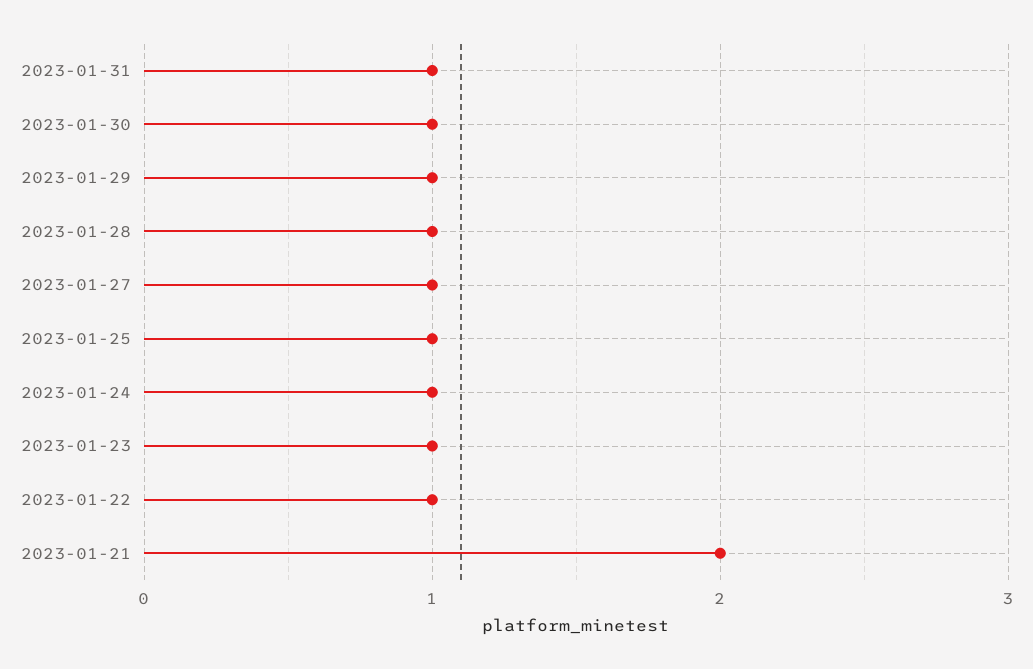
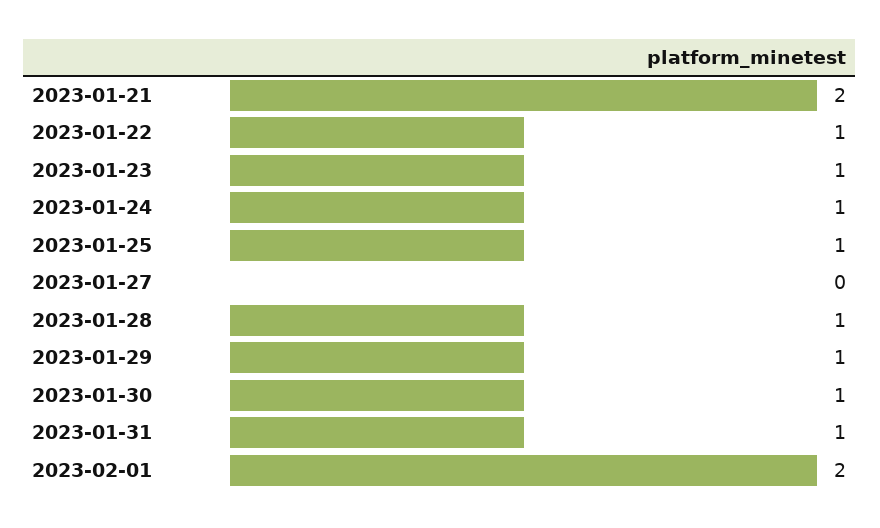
2023-01-27: 1 -> 0
2023-02-01: none -> 2

